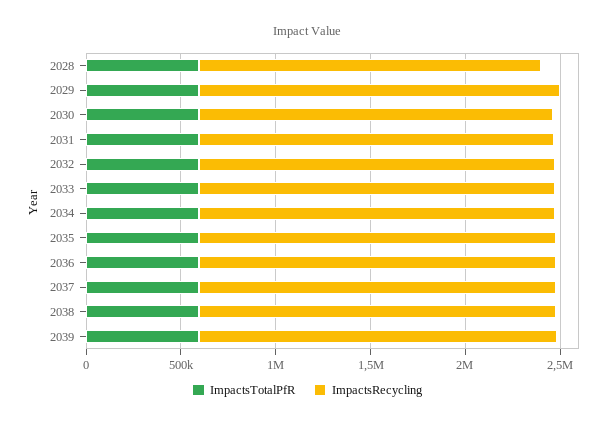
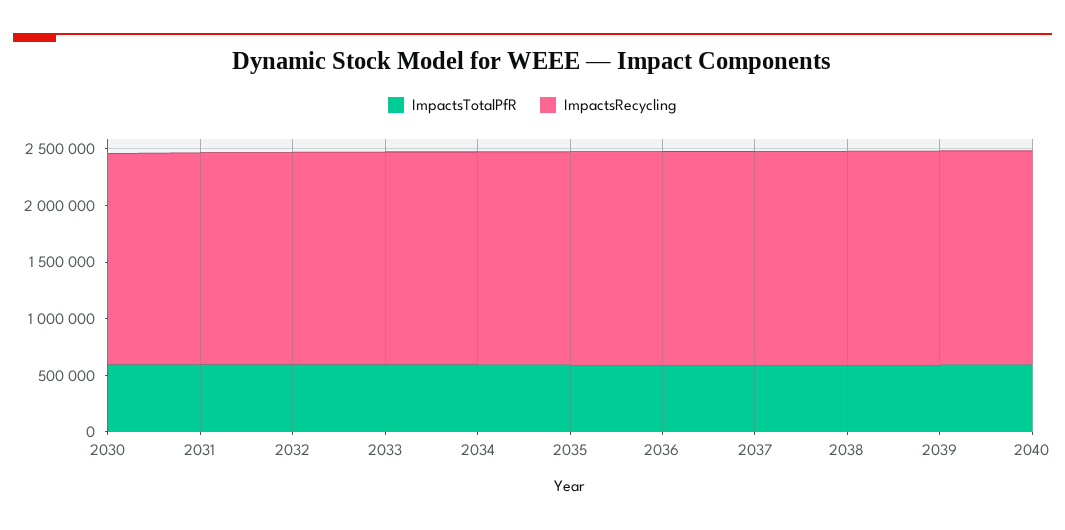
ImpactsTotalPfR, 2028: 600000 -> none
ImpactsRecycling, 2028: 1800000 -> none
ImpactsTotalPfR, 2029: 600000 -> none
ImpactsRecycling, 2029: 1900000 -> none
ImpactsTotalPfR, 2040: none -> 600000
ImpactsRecycling, 2040: none -> 1900000

